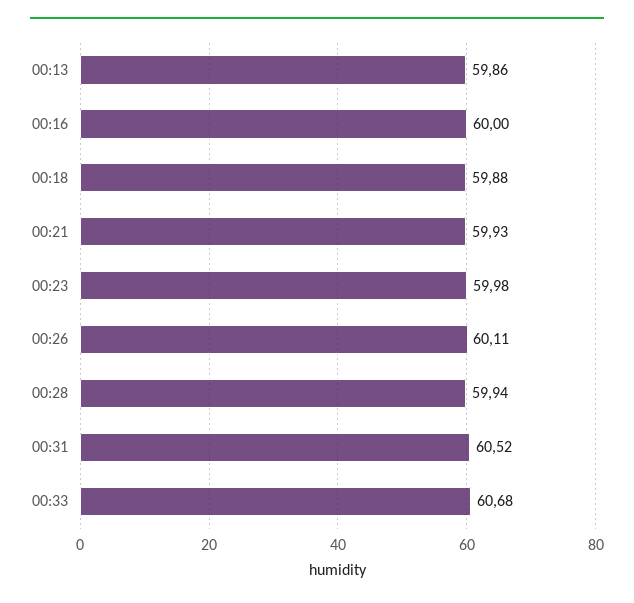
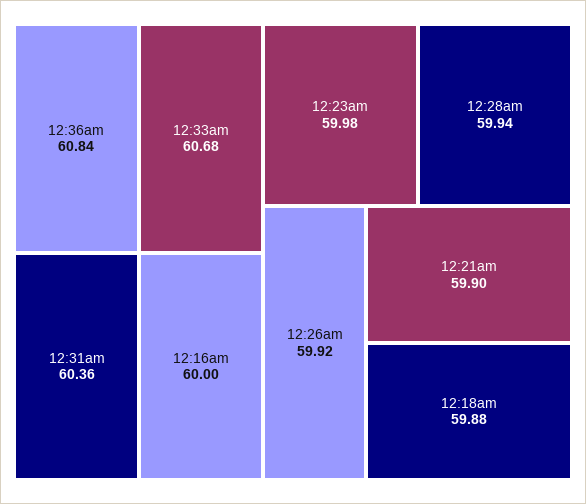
00:13: 59.86 -> none
00:21: 59.93 -> 59.9
00:26: 60.11 -> 59.92
00:31: 60.52 -> 60.36
12:36am: none -> 60.84

